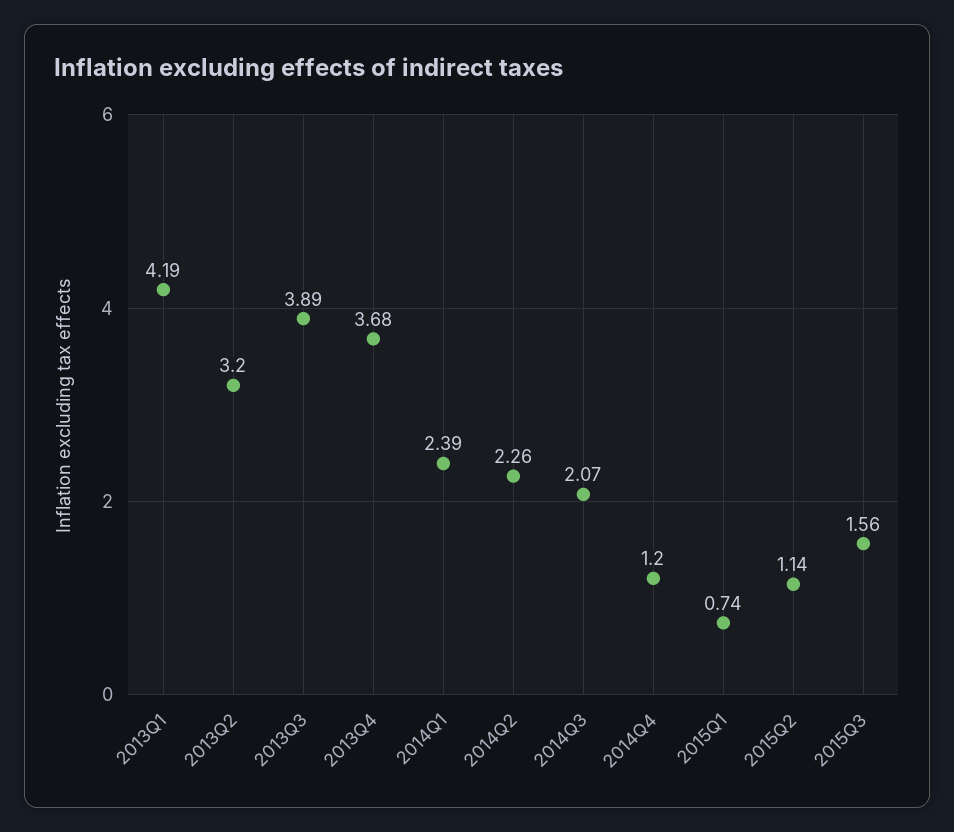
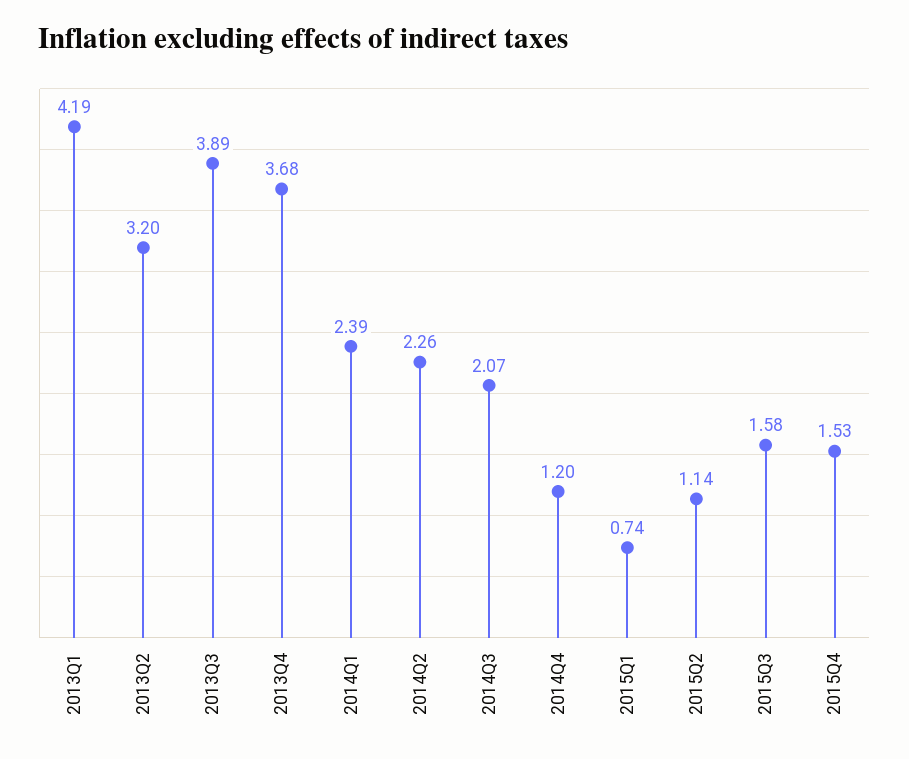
2015Q3: 1.56 -> 1.58
2015Q4: none -> 1.53

